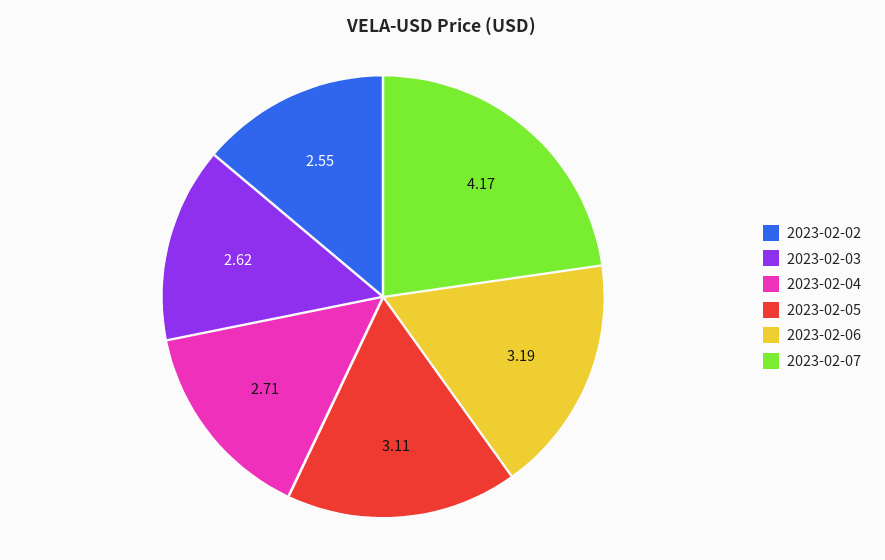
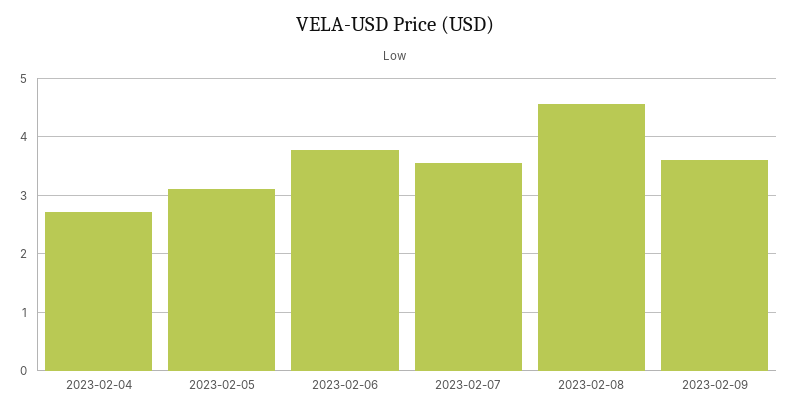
2023-02-02: 2.55 -> none
2023-02-03: 2.62 -> none
2023-02-06: 3.19 -> 3.8
2023-02-07: 4.17 -> 3.6
2023-02-08: none -> 4.6
2023-02-09: none -> 3.6

